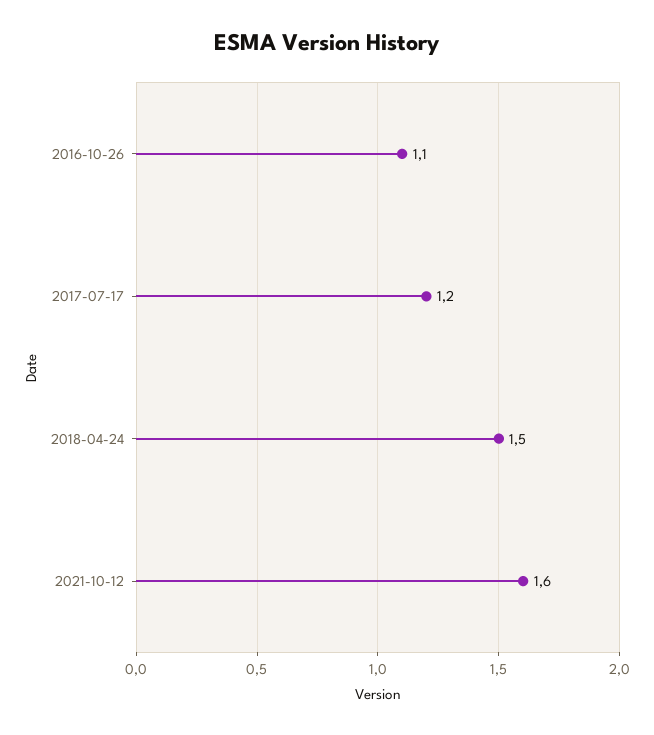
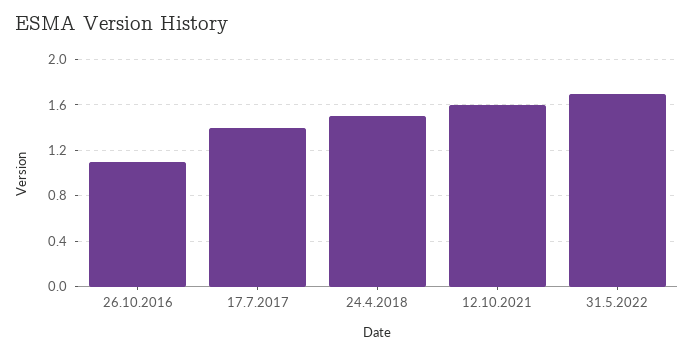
2017-07-17: 1.2 -> 1.4
31.5.2022: none -> 1.7

